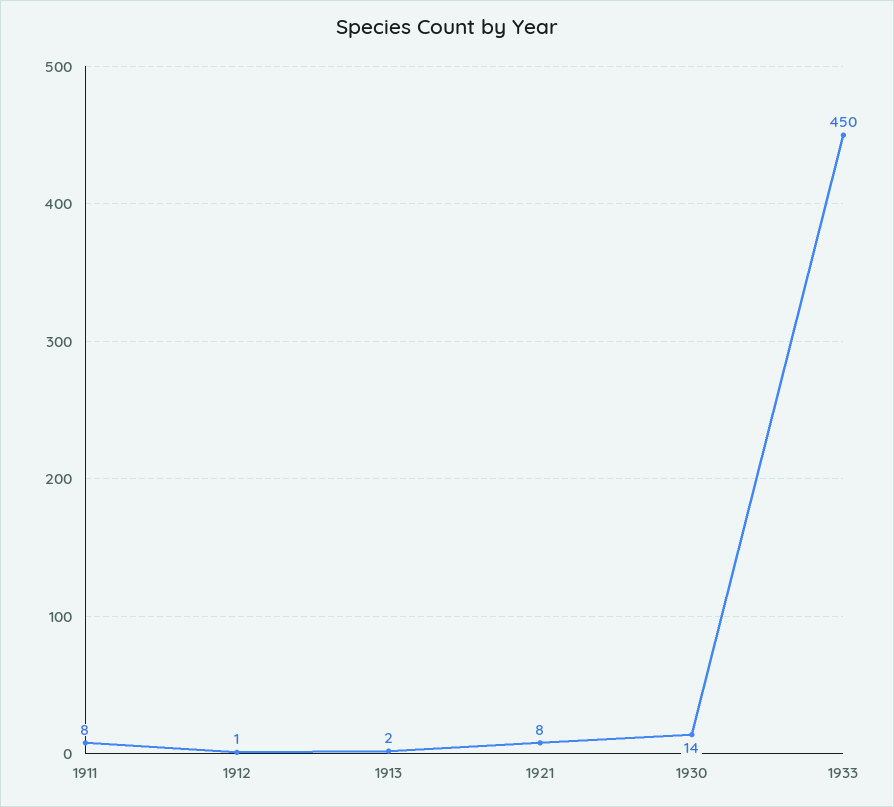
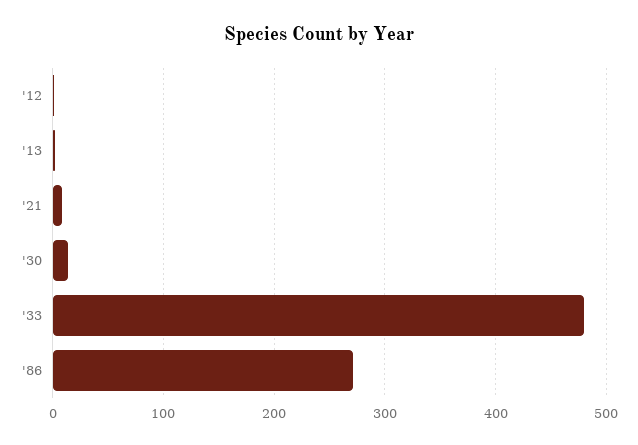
1911: 8 -> none
1933: 450 -> 480
'86: none -> 270

